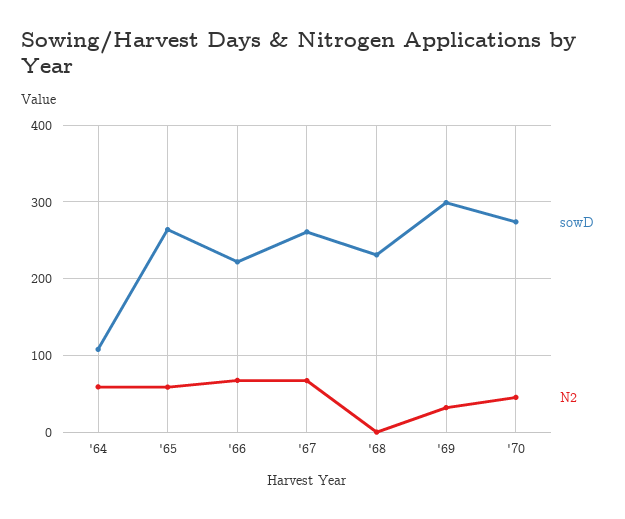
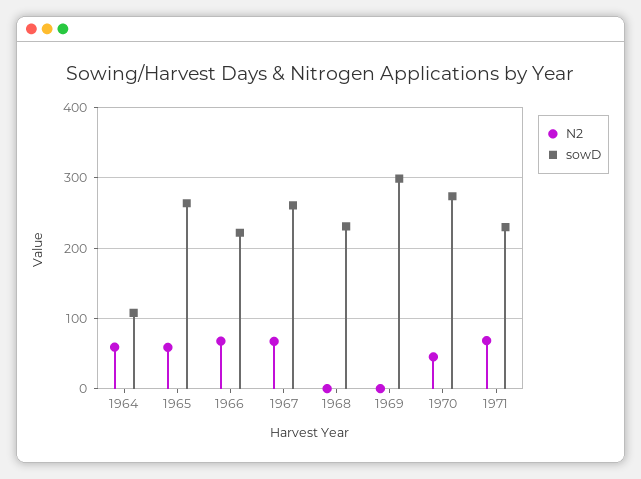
N2, '69: 30 -> 0
N2, 1971: none -> 70
sowD, 1971: none -> 230

